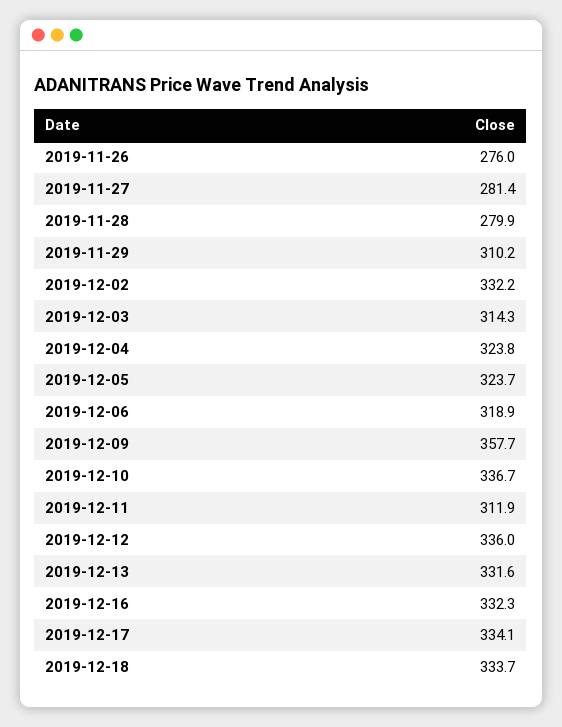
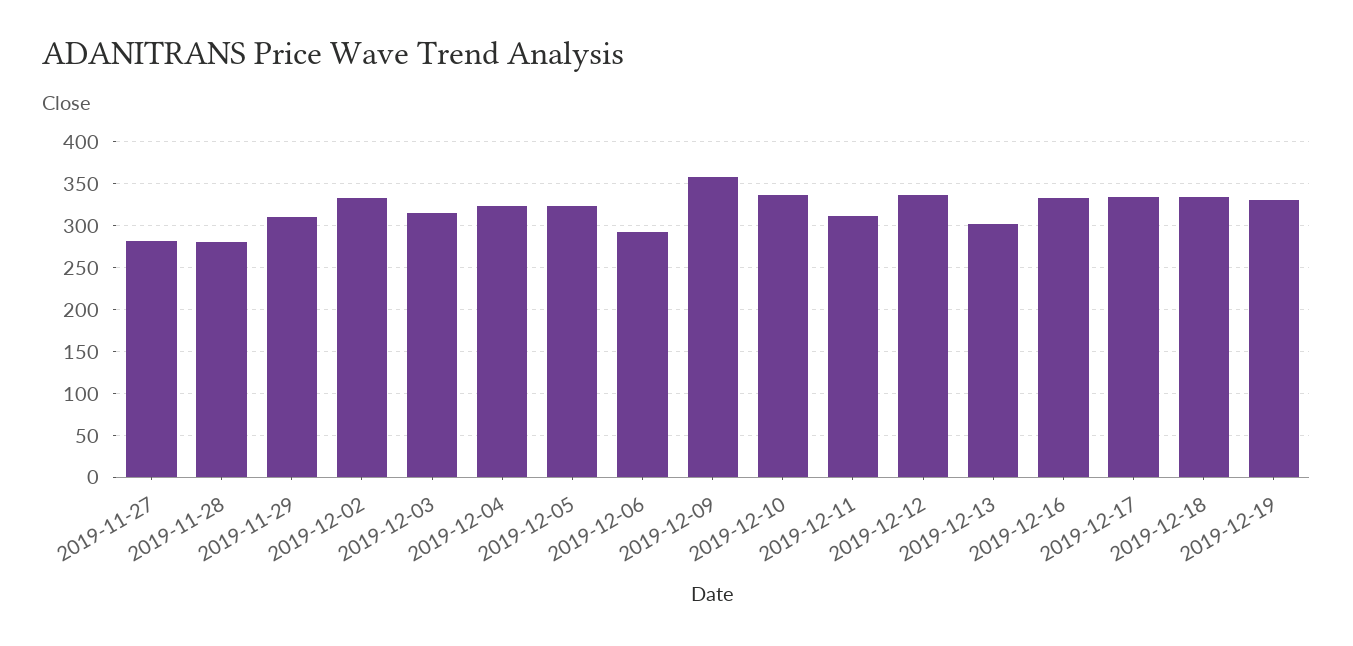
2019-11-26: 276 -> none
2019-12-06: 318.9 -> 290
2019-12-13: 331.6 -> 300
2019-12-19: none -> 330

